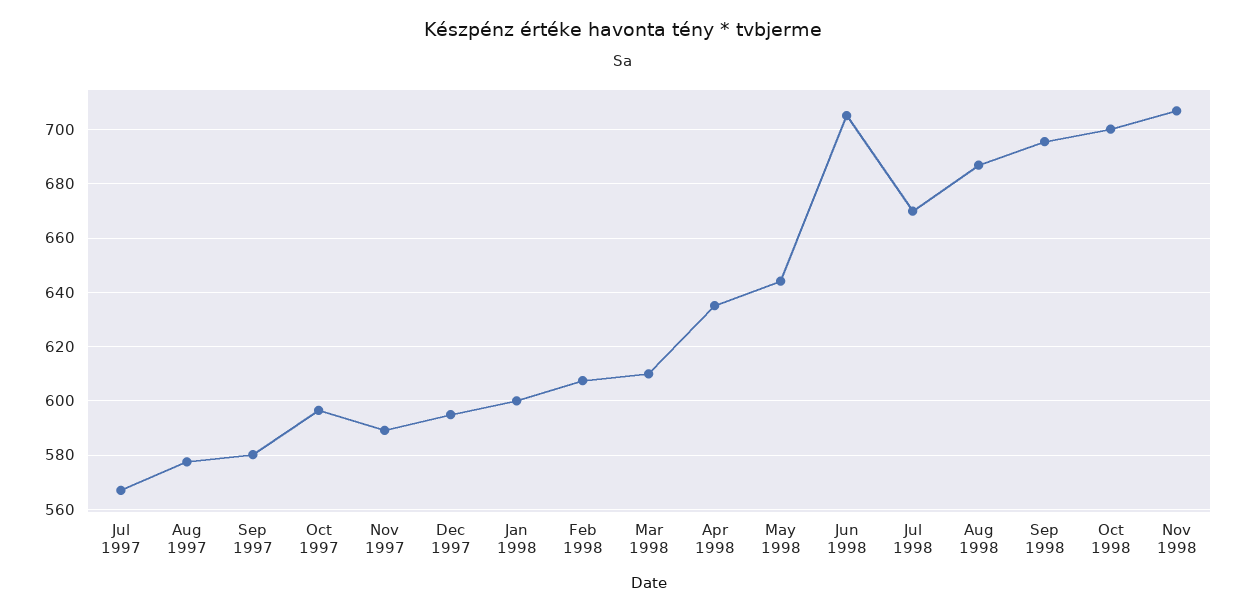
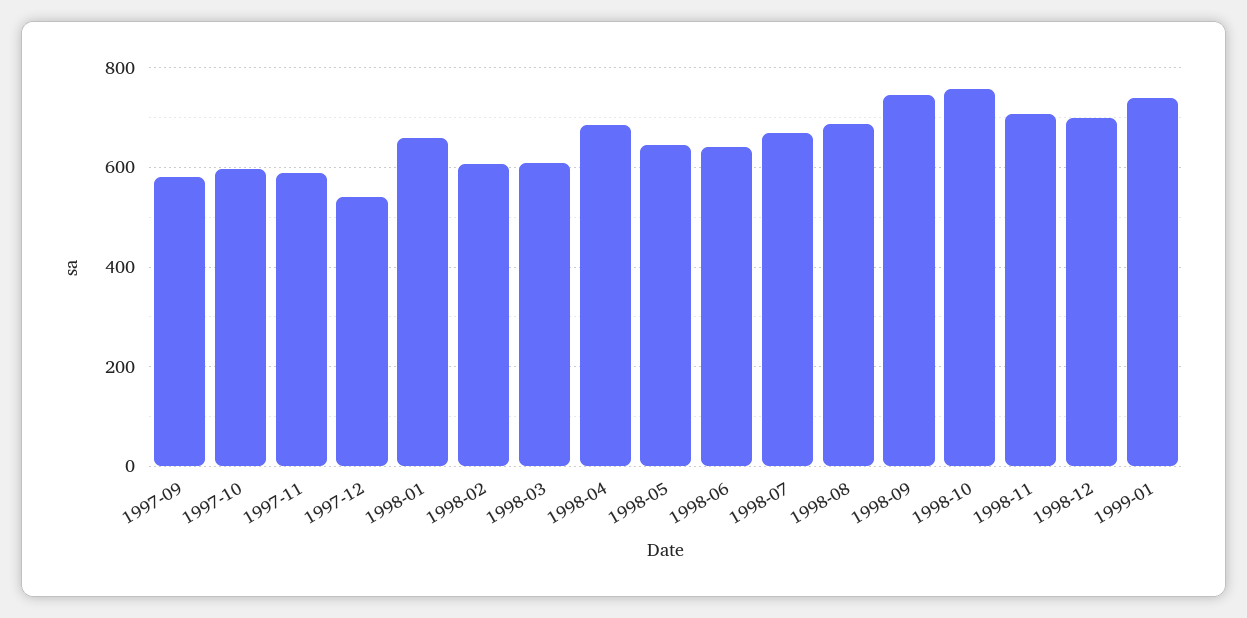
Jul 1997: 567.5 -> none
Aug 1997: 577.5 -> none
Dec 1997: 595 -> 540
Jan 1998: 600 -> 660
Apr 1998: 635 -> 680
Jun 1998: 705 -> 640
Sep 1998: 695 -> 740
Oct 1998: 700 -> 760
1998-12: none -> 700
1999-01: none -> 740

